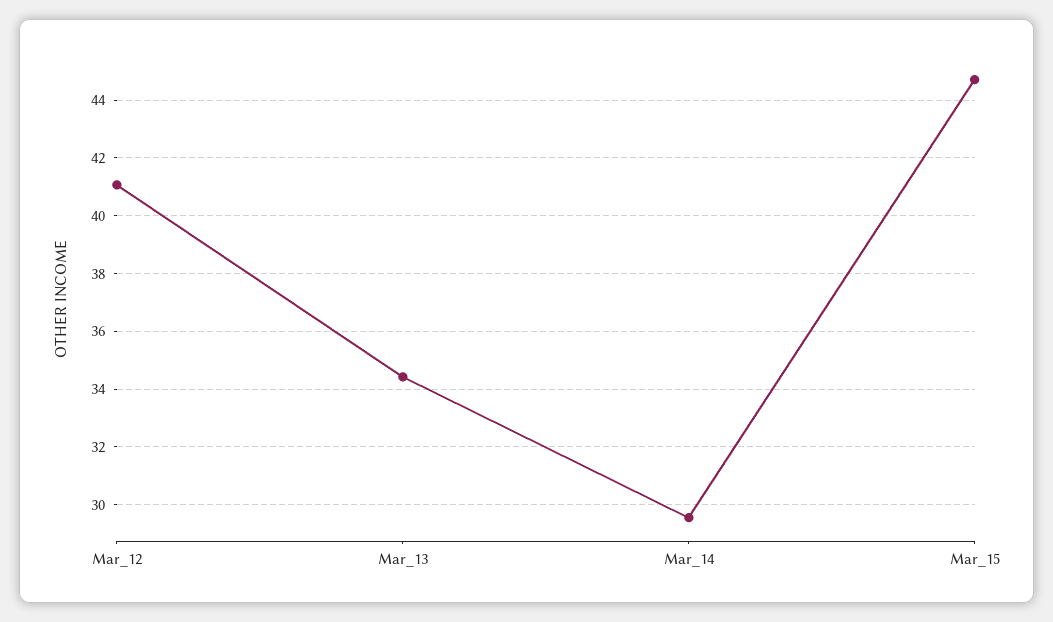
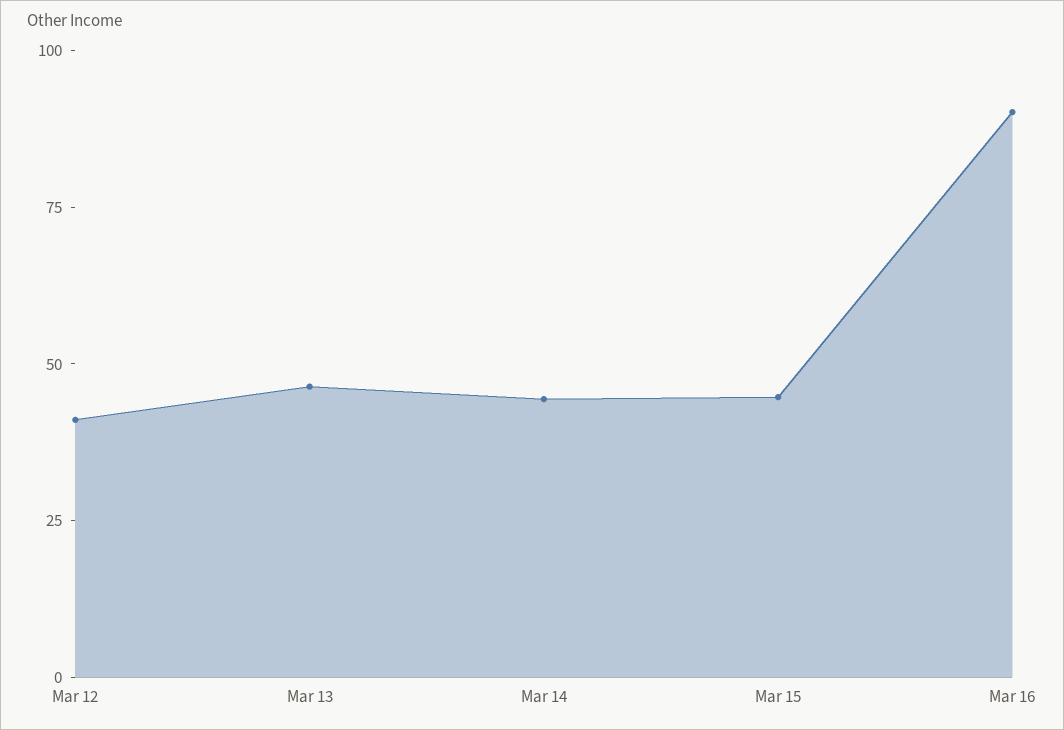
Mar_13: 34.5 -> 45
Mar_14: 29.5 -> 45
Mar 16: none -> 90

